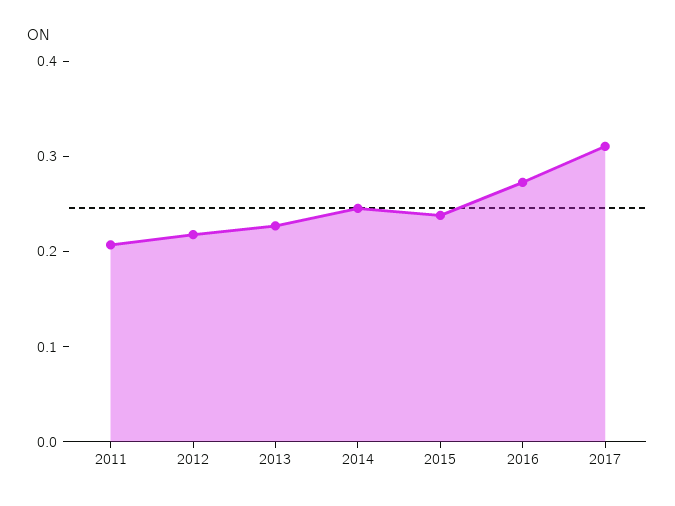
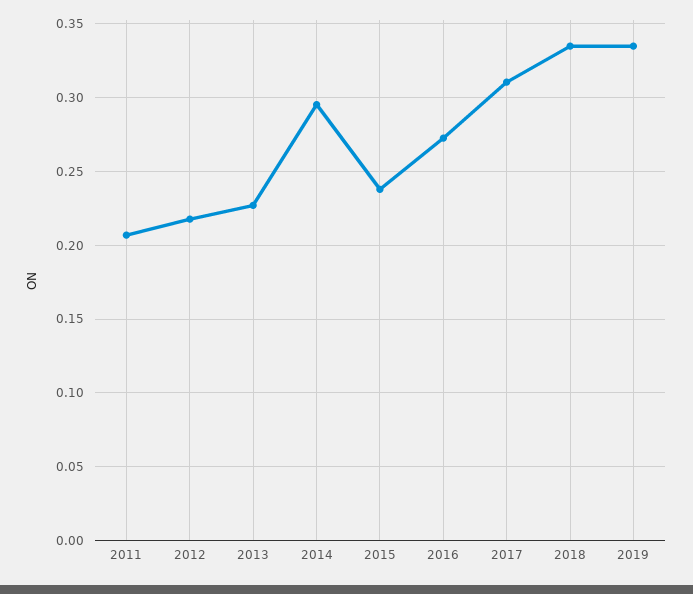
2014: 0.24 -> 0.295
2018: none -> 0.335
2019: none -> 0.335

